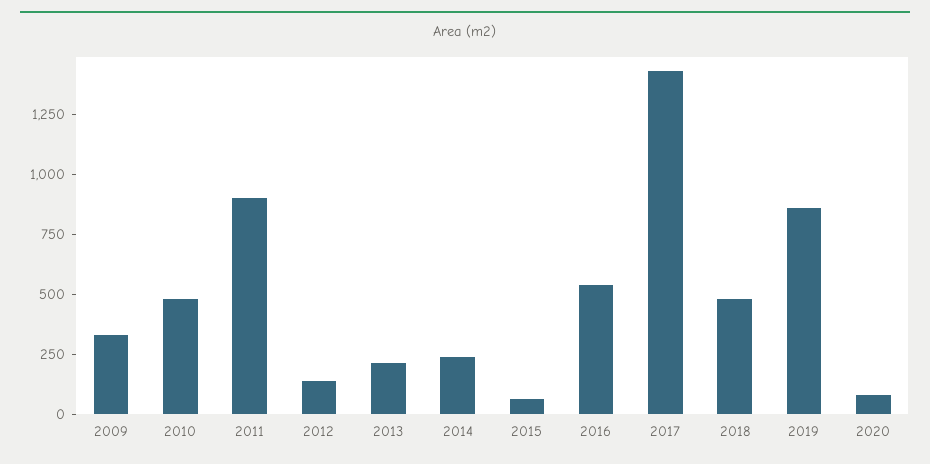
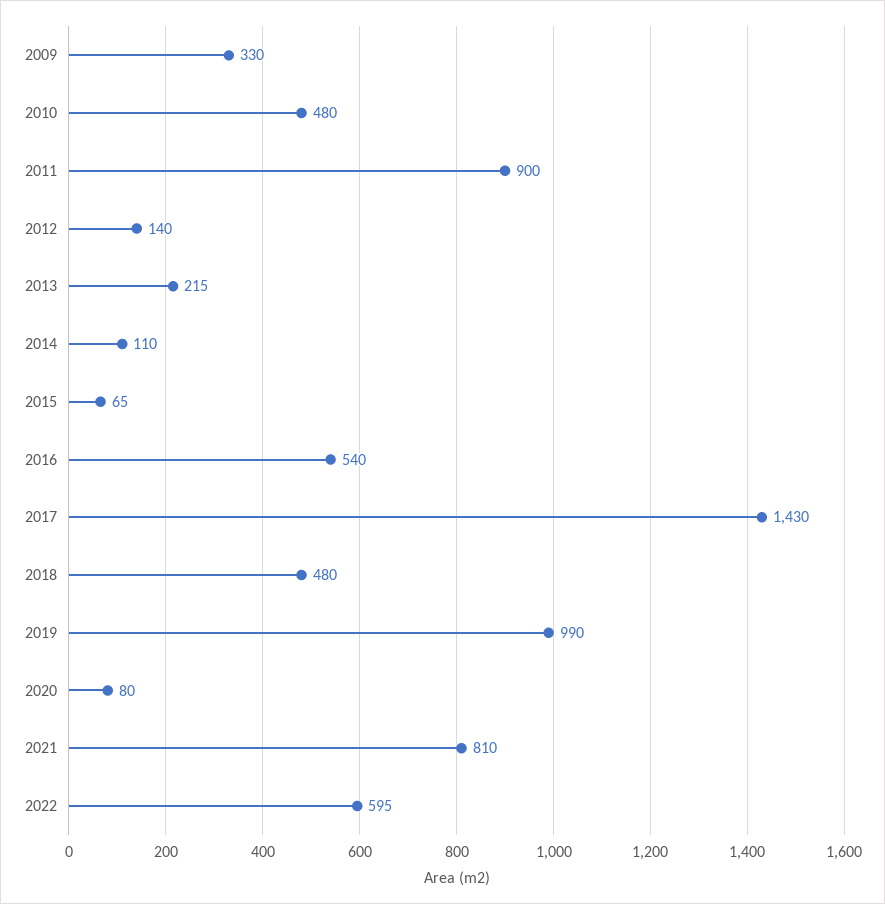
2014: 250 -> 110
2019: 850 -> 990
2021: none -> 810
2022: none -> 595

